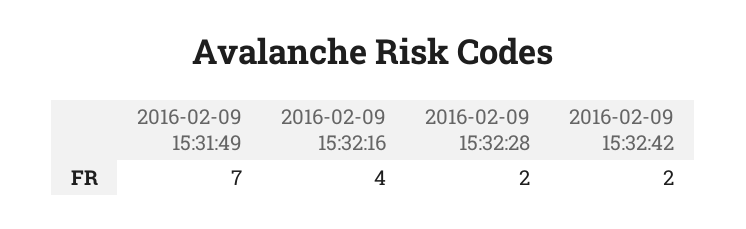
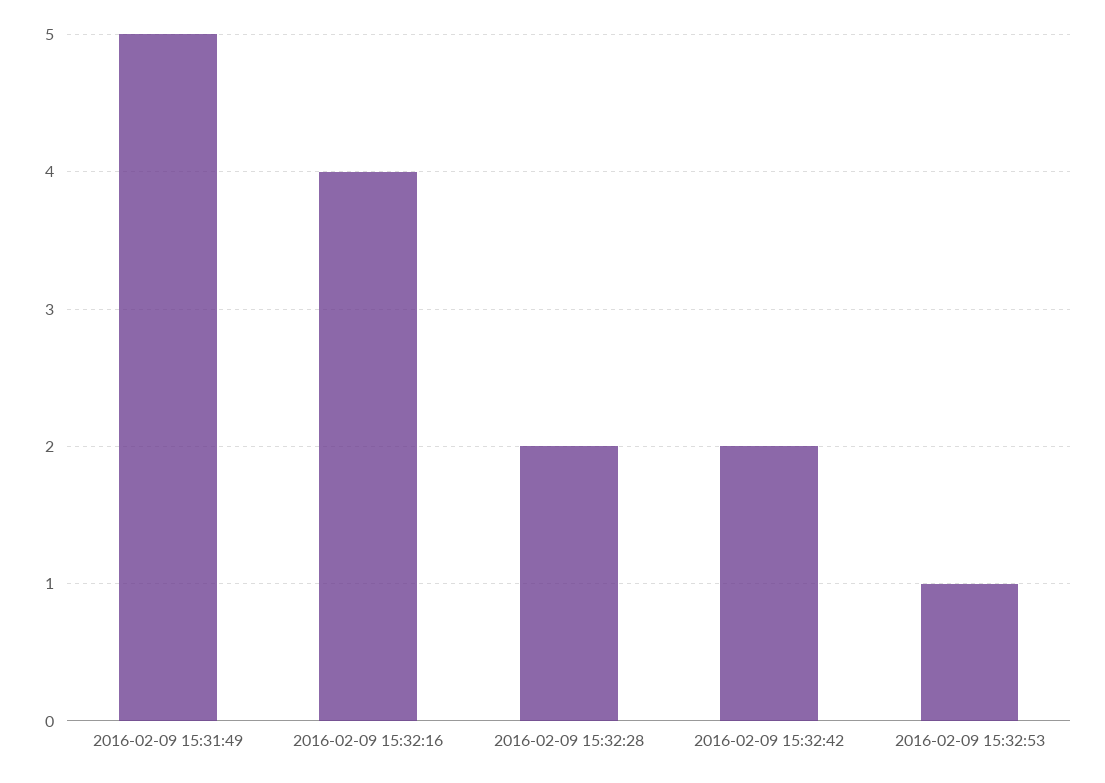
2016-02-09 15:31:49: 7 -> 5
2016-02-09 15:32:53: none -> 1

